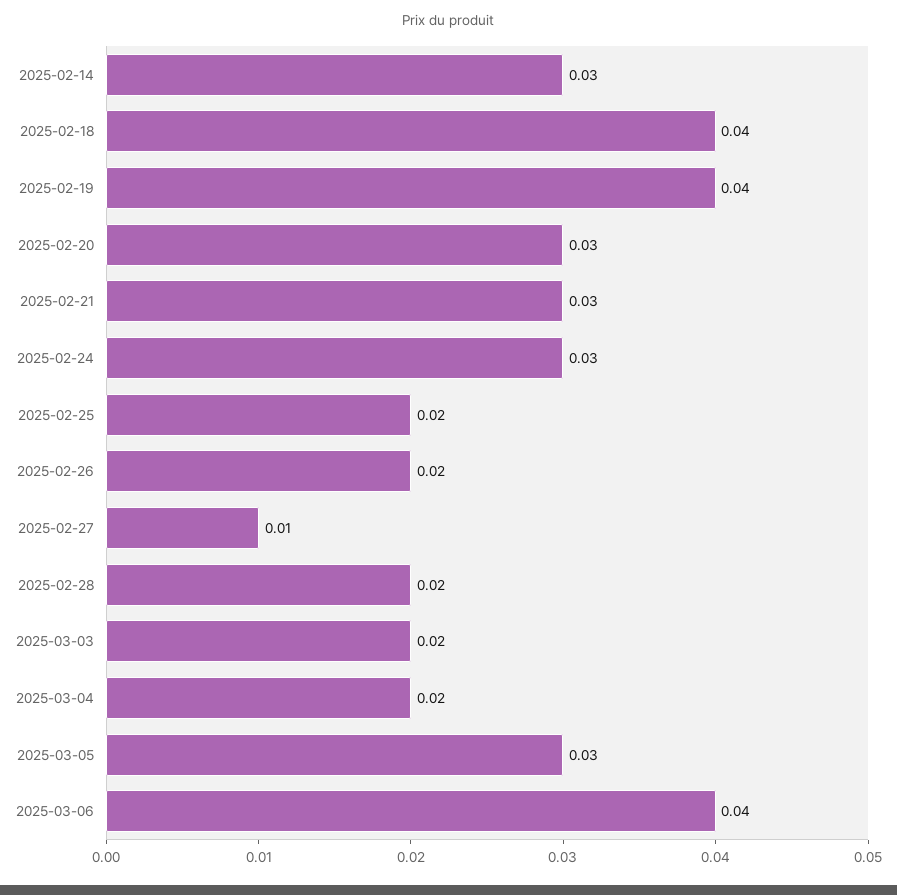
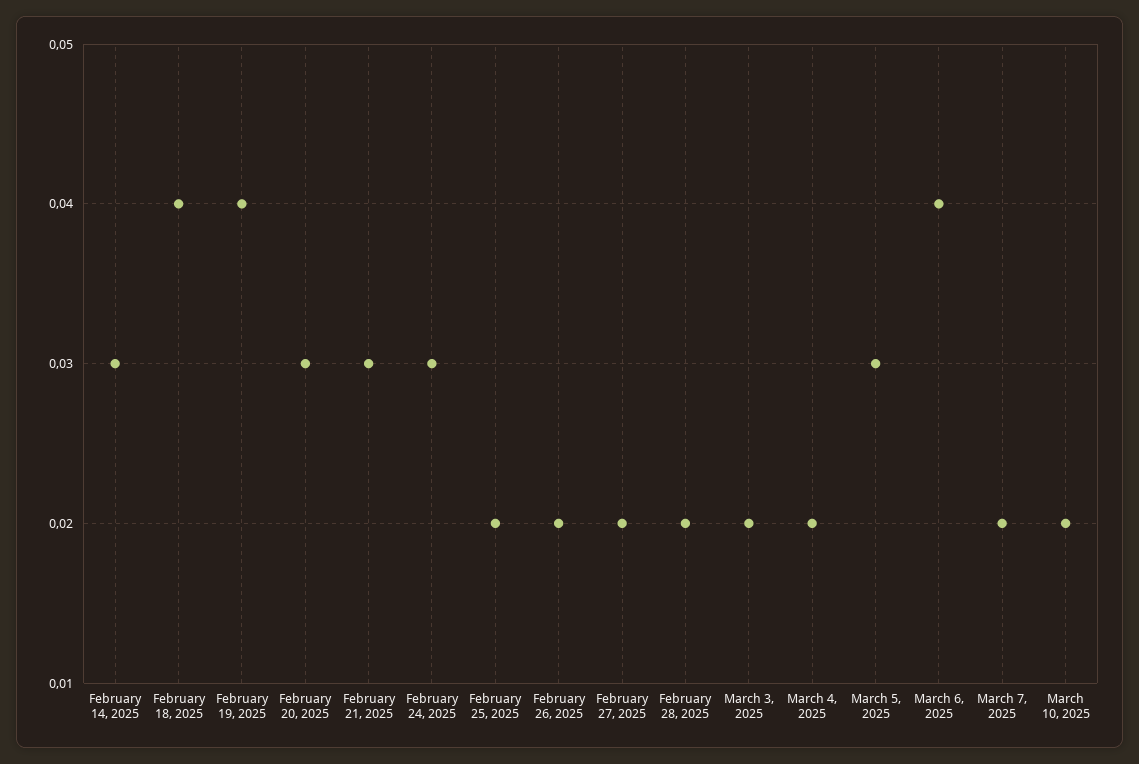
2025-02-27: 0.01 -> 0.02
March 7, 2025: none -> 0.02
March 10, 2025: none -> 0.02

